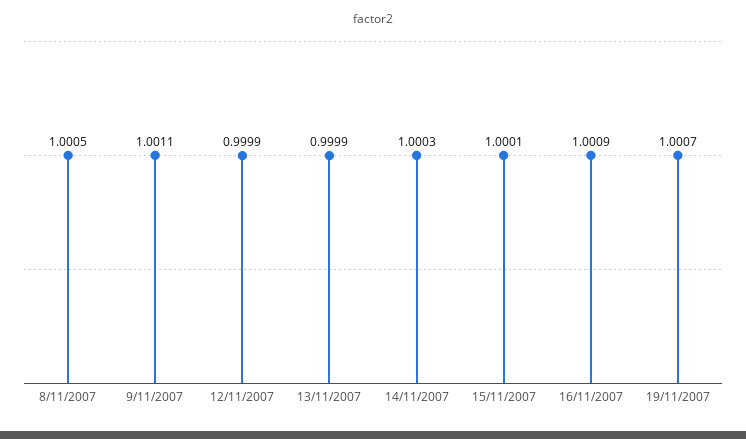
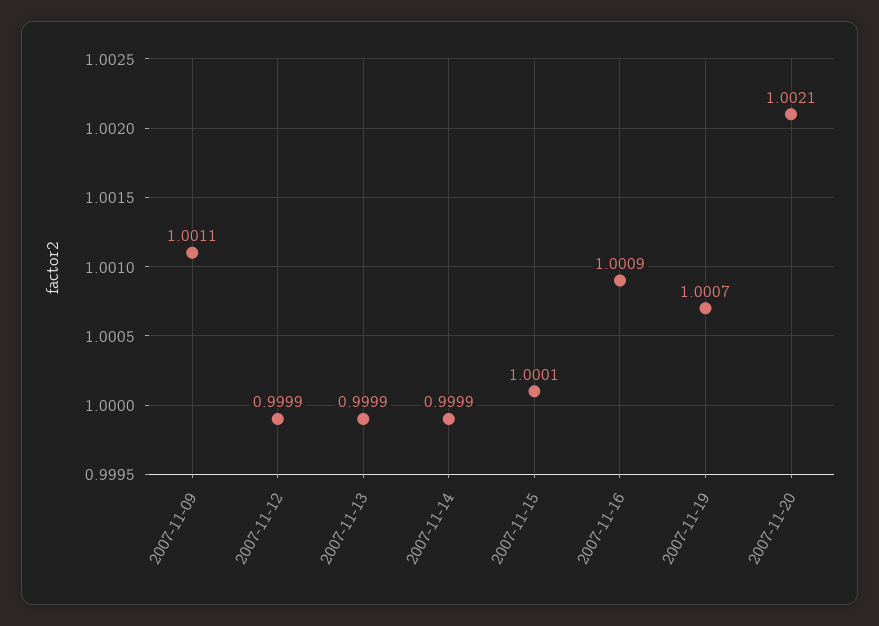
8/11/2007: 1.0005 -> none
14/11/2007: 1.0003 -> 0.9999
2007-11-20: none -> 1.0021

